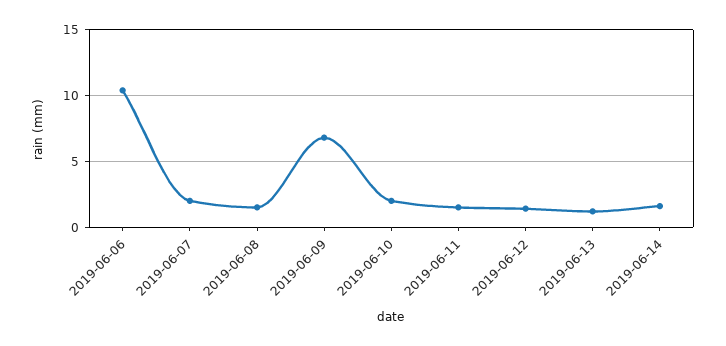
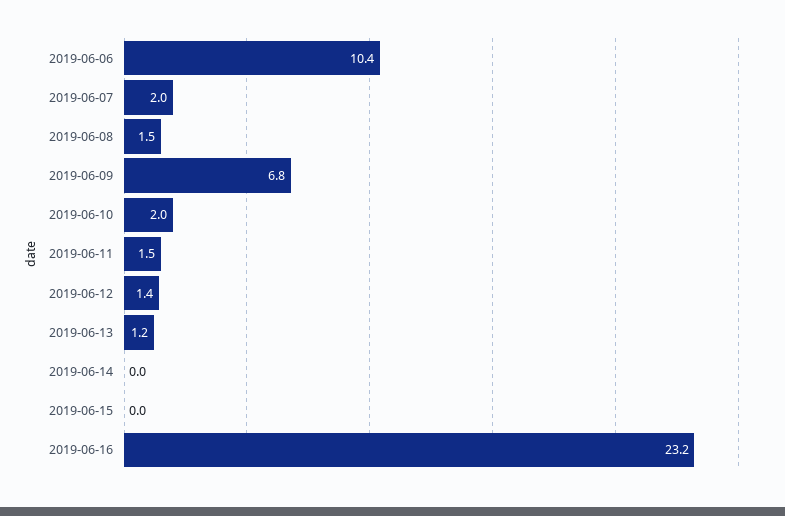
2019-06-14: 1.5 -> 0
2019-06-15: none -> 0
2019-06-16: none -> 23.2

